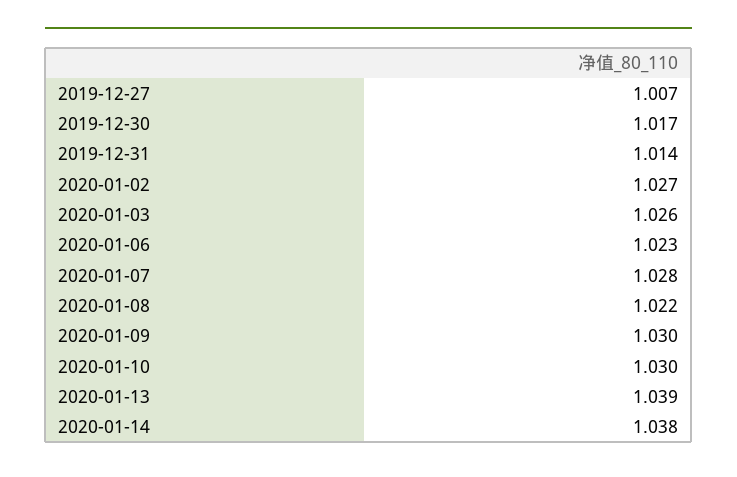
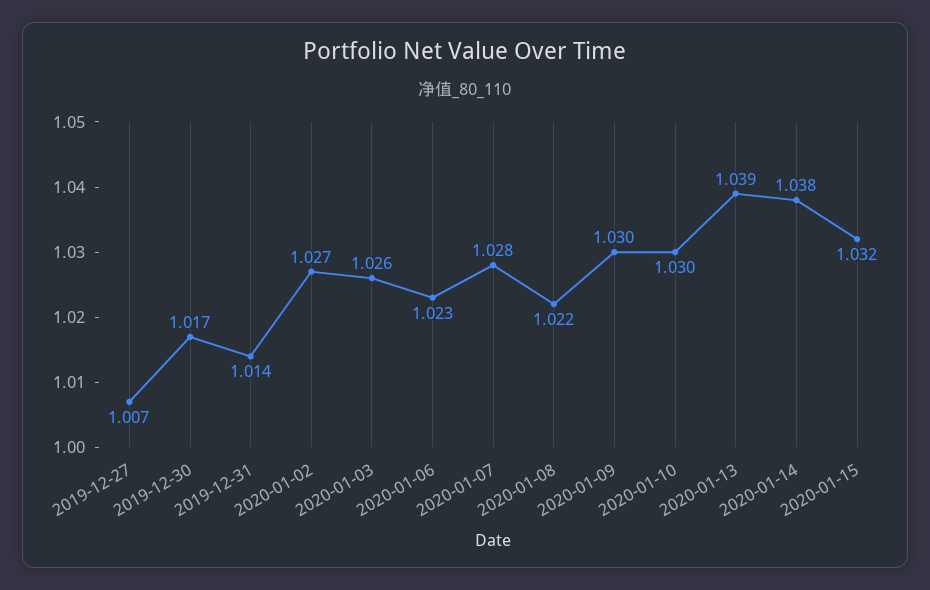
2020-01-15: none -> 1.032

